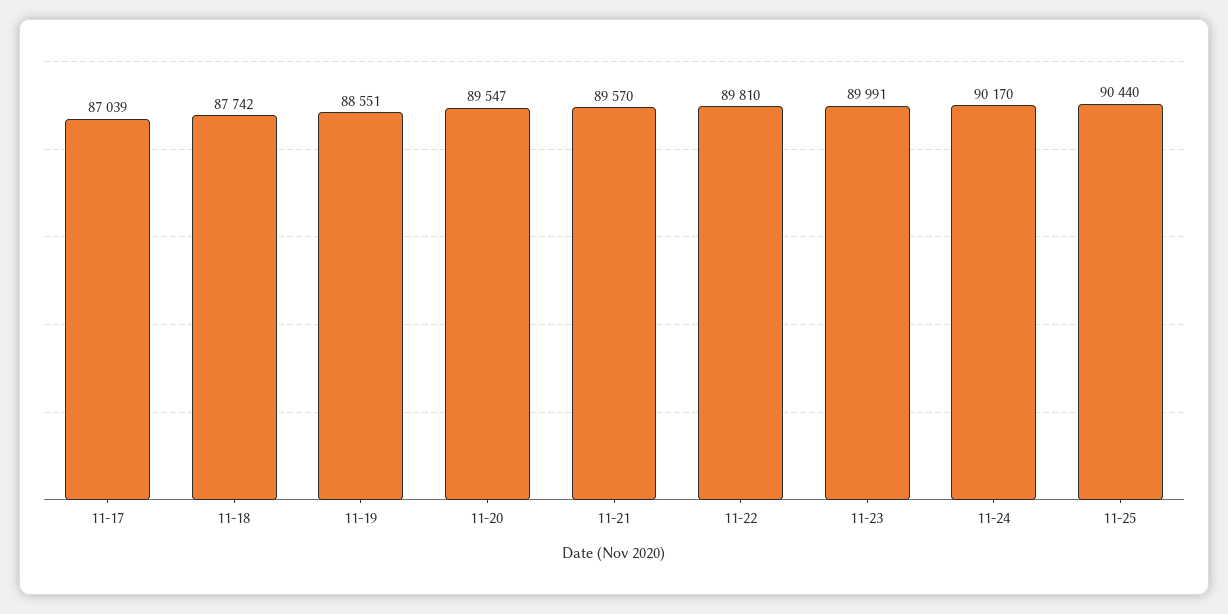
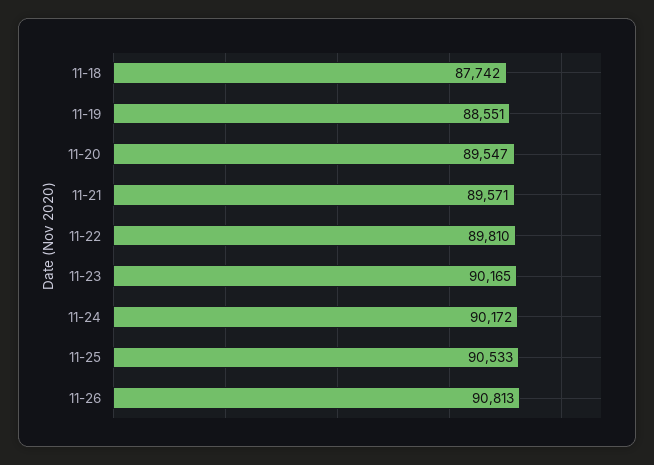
11-17: 87039 -> none
11-21: 89570 -> 89571
11-23: 89991 -> 90165
11-24: 90170 -> 90172
11-25: 90440 -> 90533
11-26: none -> 90813

